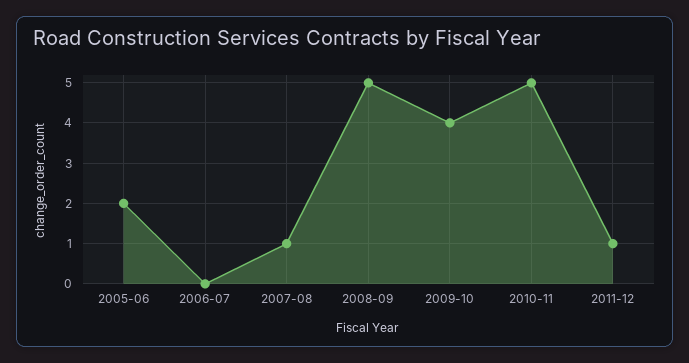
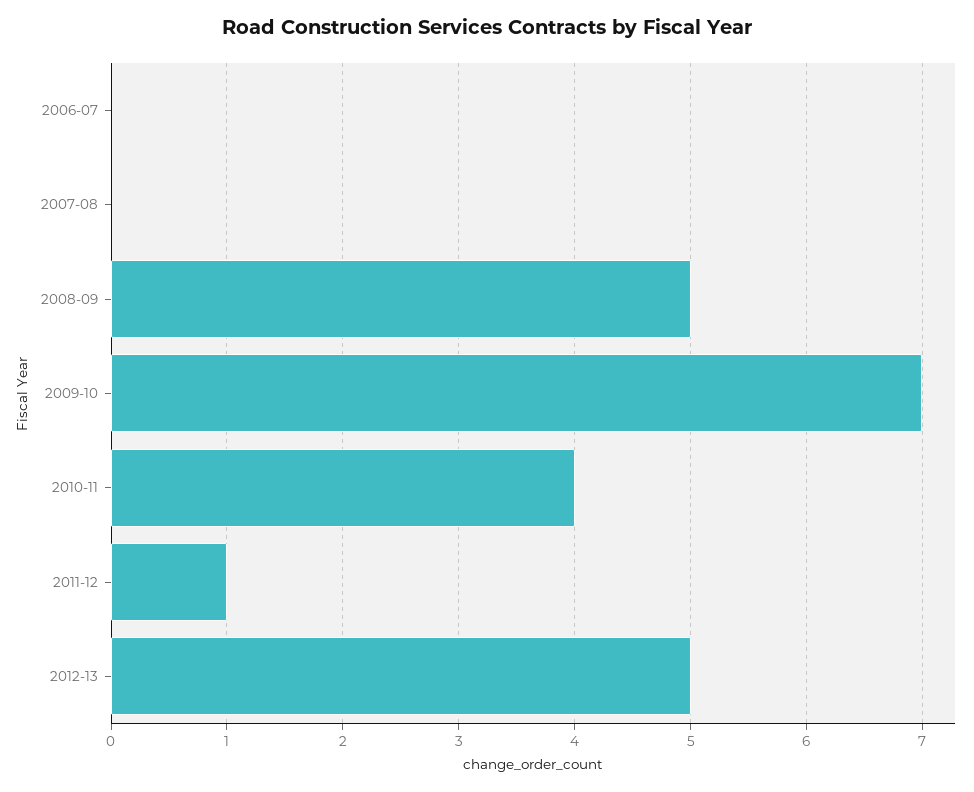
2005-06: 2 -> none
2007-08: 1 -> 0
2009-10: 4 -> 7
2010-11: 5 -> 4
2012-13: none -> 5

